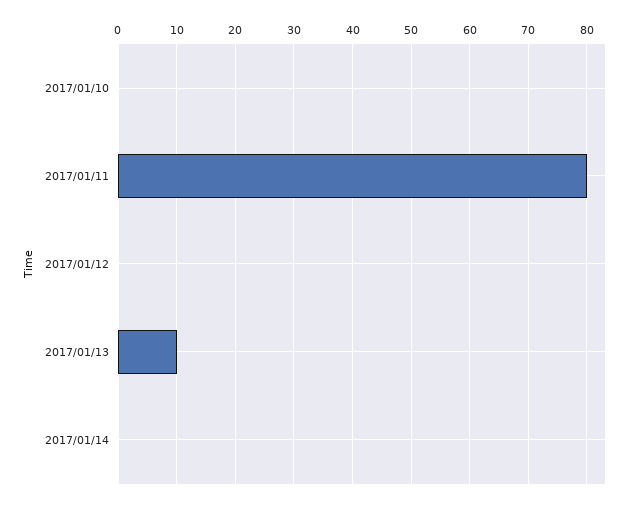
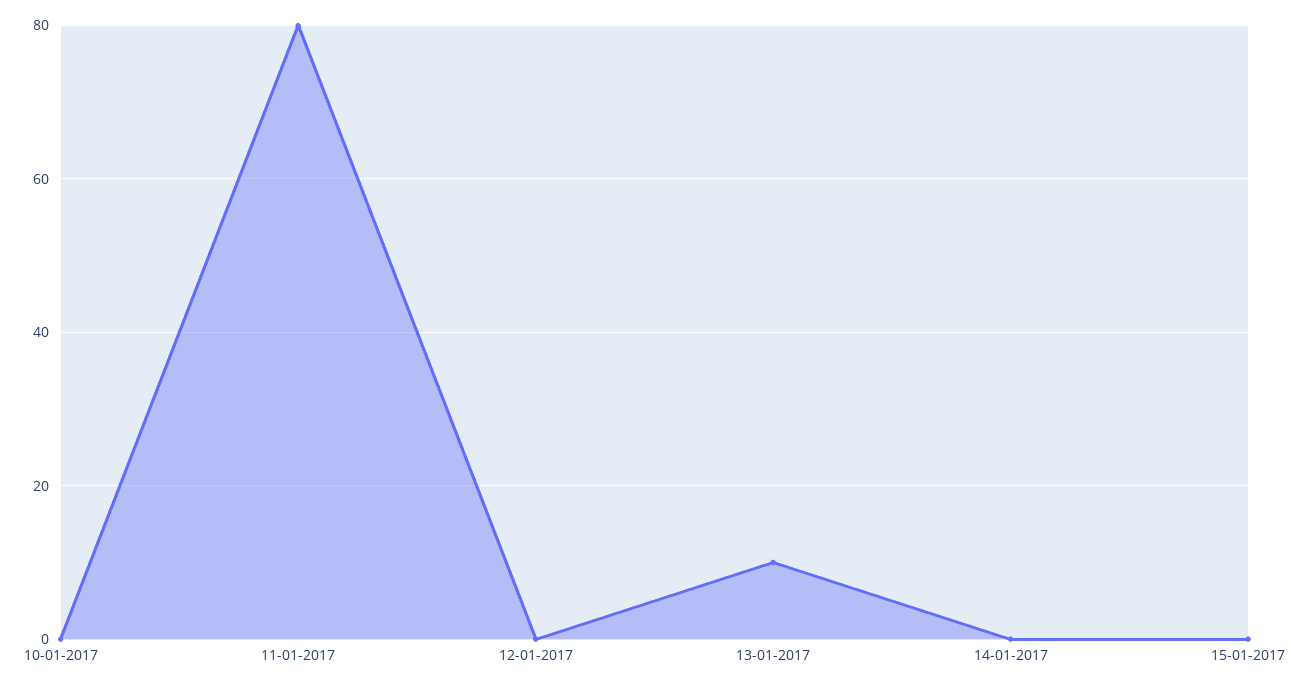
15-01-2017: none -> 0

